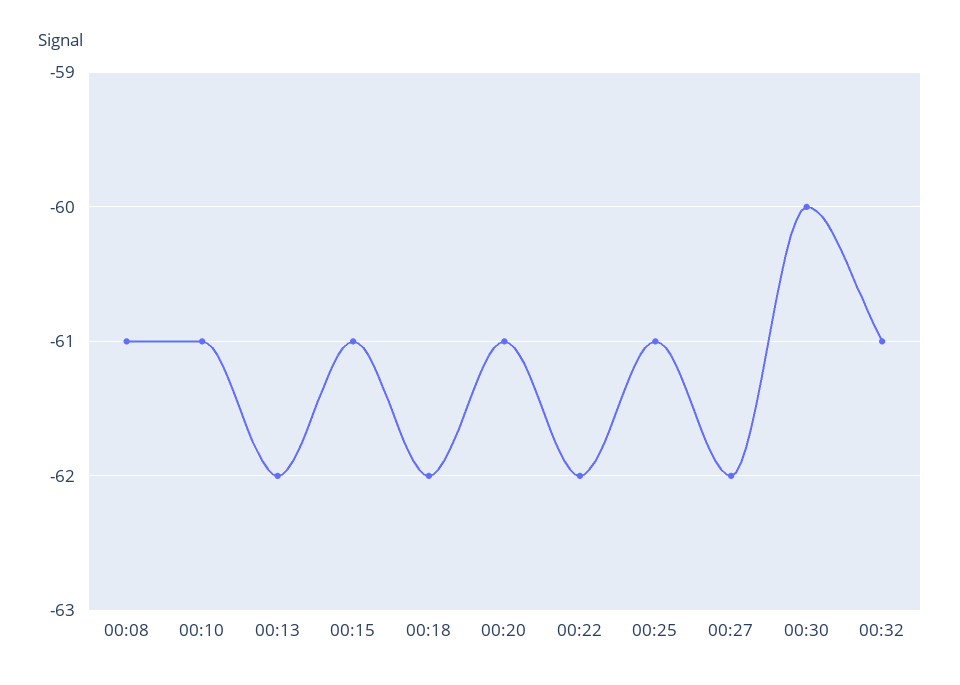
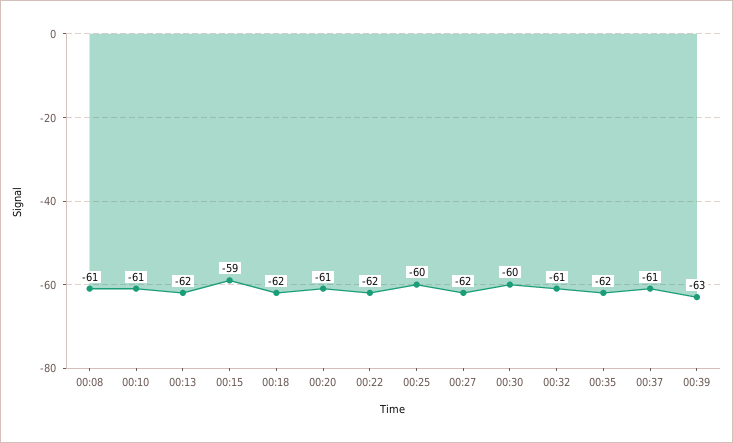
00:15: -61 -> -59
00:25: -61 -> -60
00:35: none -> -62
00:37: none -> -61
00:39: none -> -63

